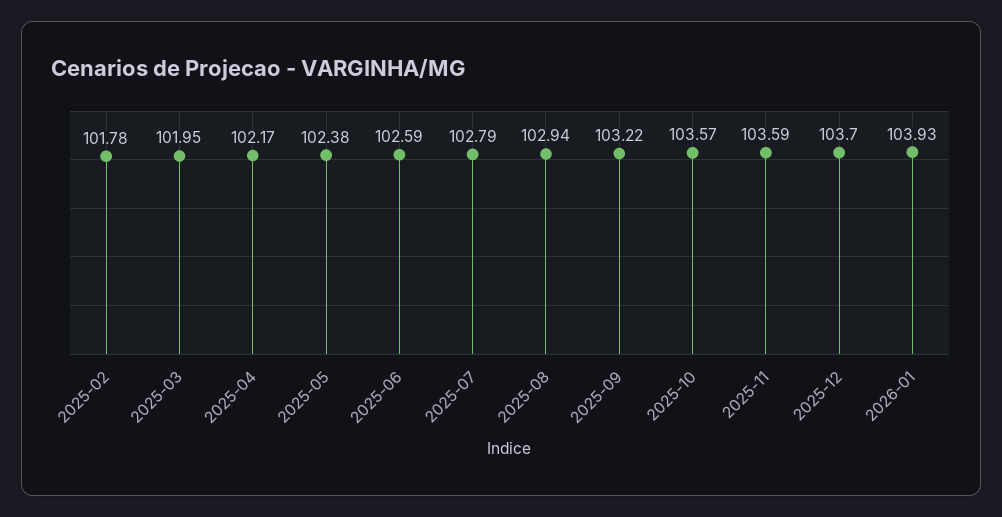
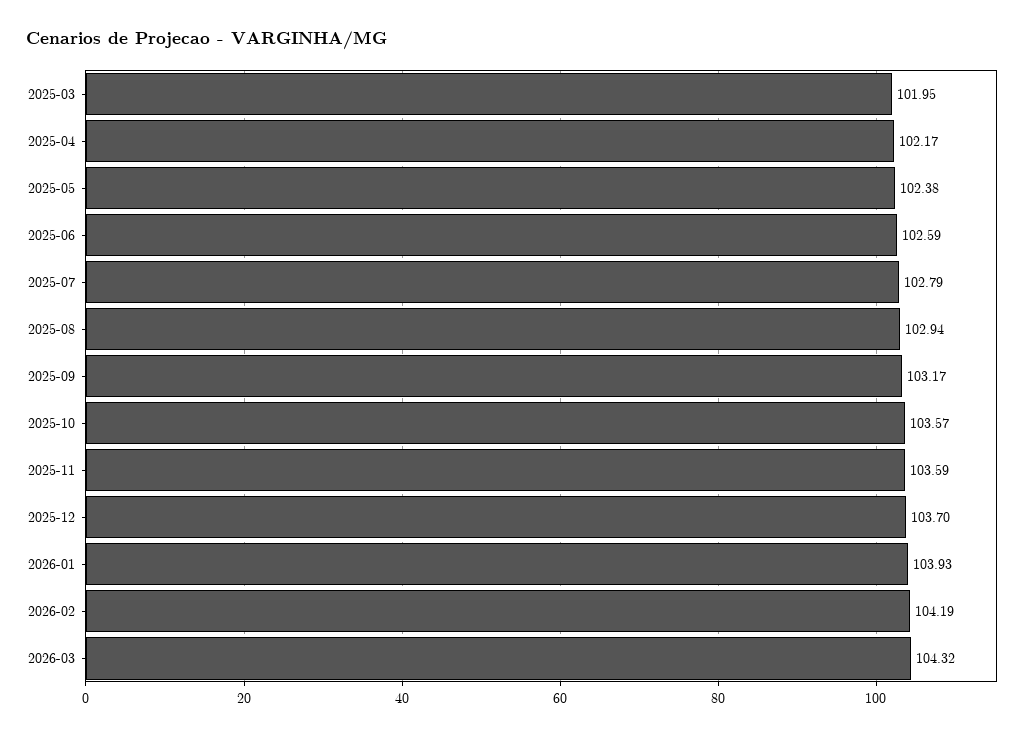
2025-02: 101.78 -> none
2025-09: 103.22 -> 103.17
2026-02: none -> 104.19
2026-03: none -> 104.32

